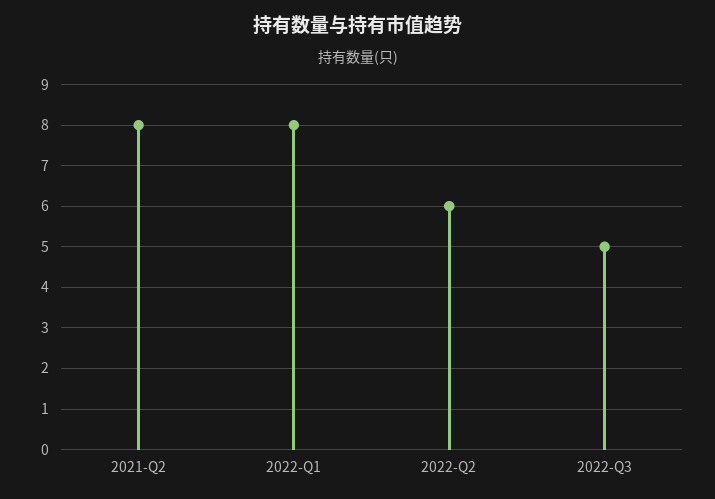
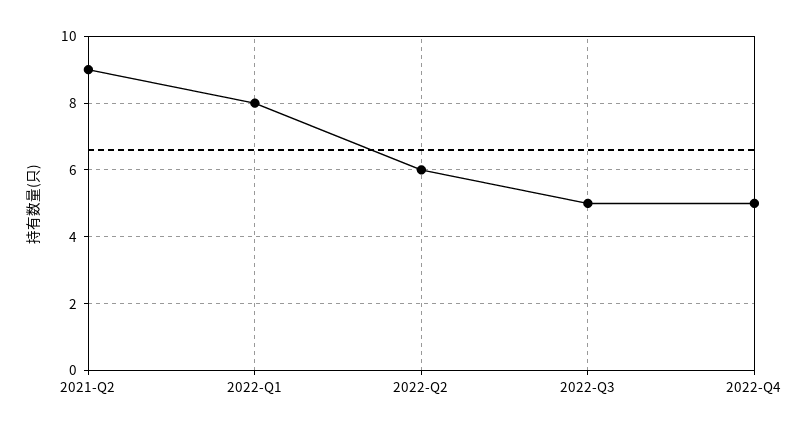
2021-Q2: 8 -> 9
2022-Q4: none -> 5

